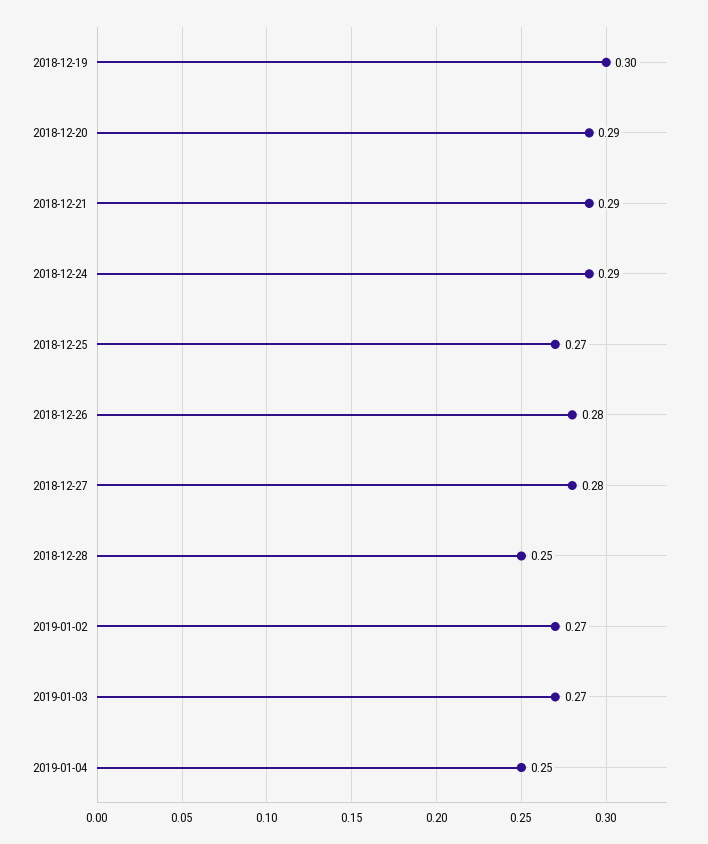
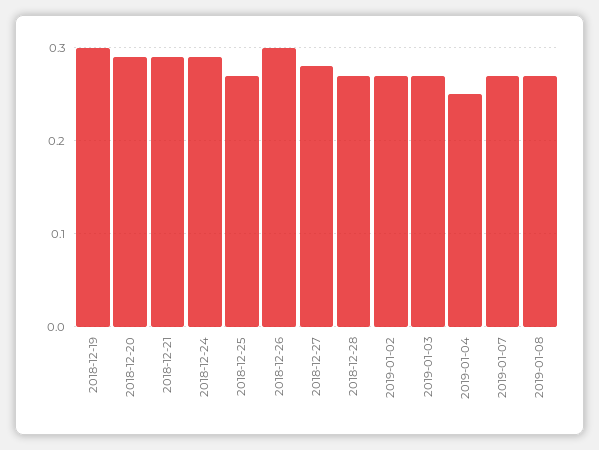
2018-12-26: 0.28 -> 0.3
2018-12-28: 0.25 -> 0.27
2019-01-07: none -> 0.27
2019-01-08: none -> 0.27

